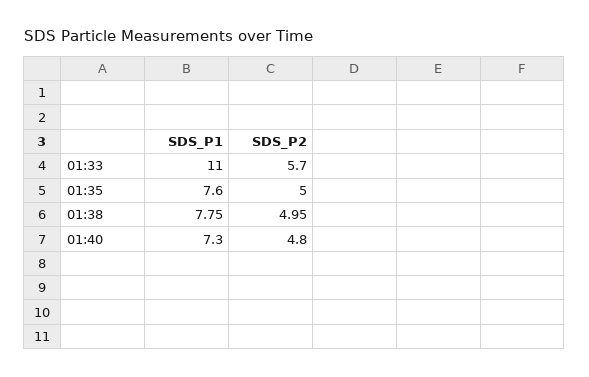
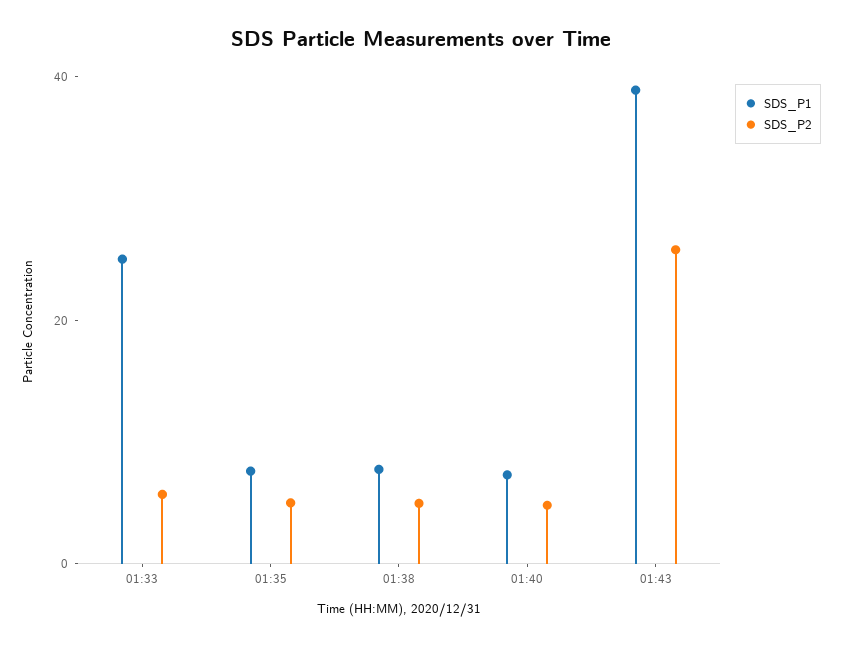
SDS_P1, 01:33: 11 -> 25
SDS_P1, 01:43: none -> 40
SDS_P2, 01:43: none -> 25

